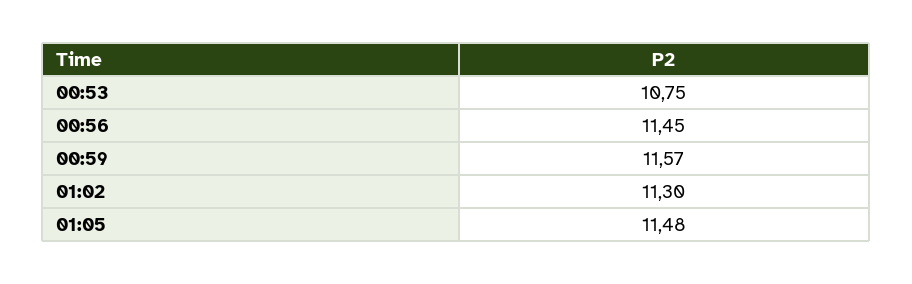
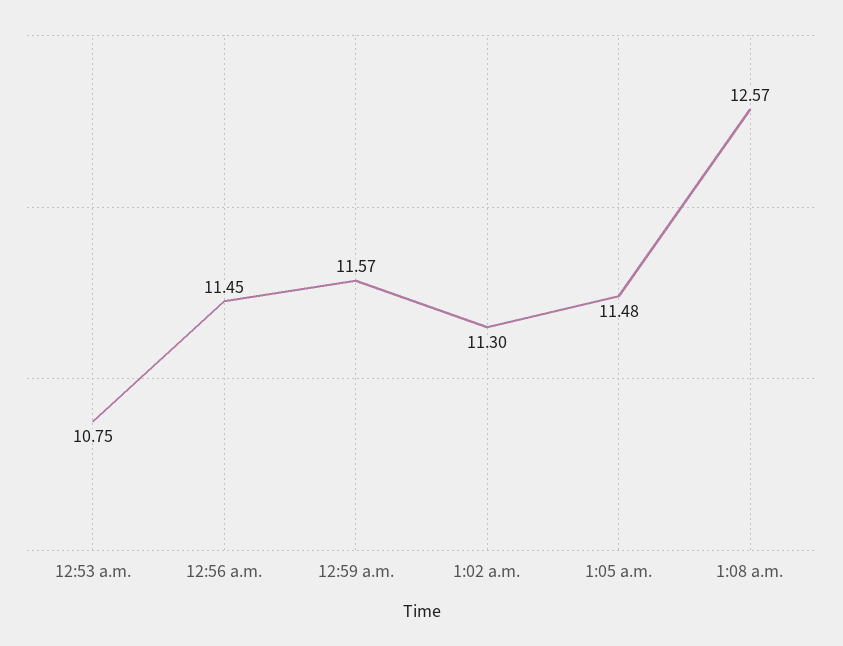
1:08 a.m.: none -> 12.57

